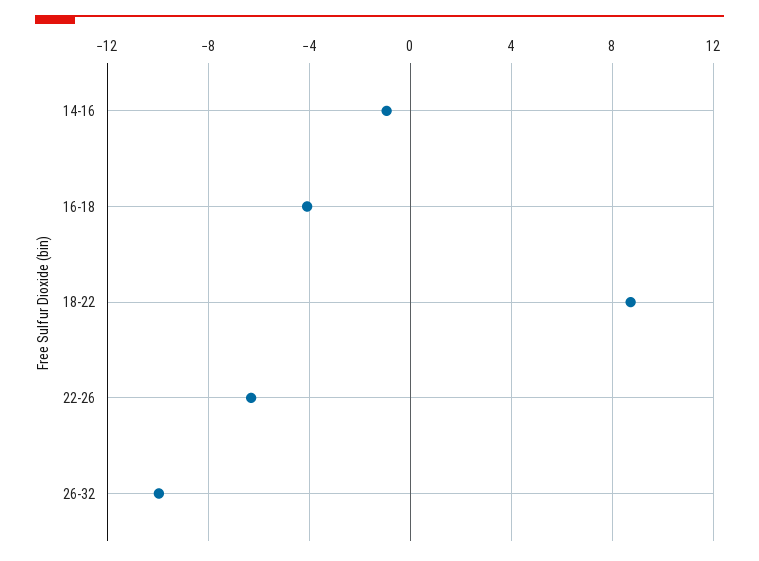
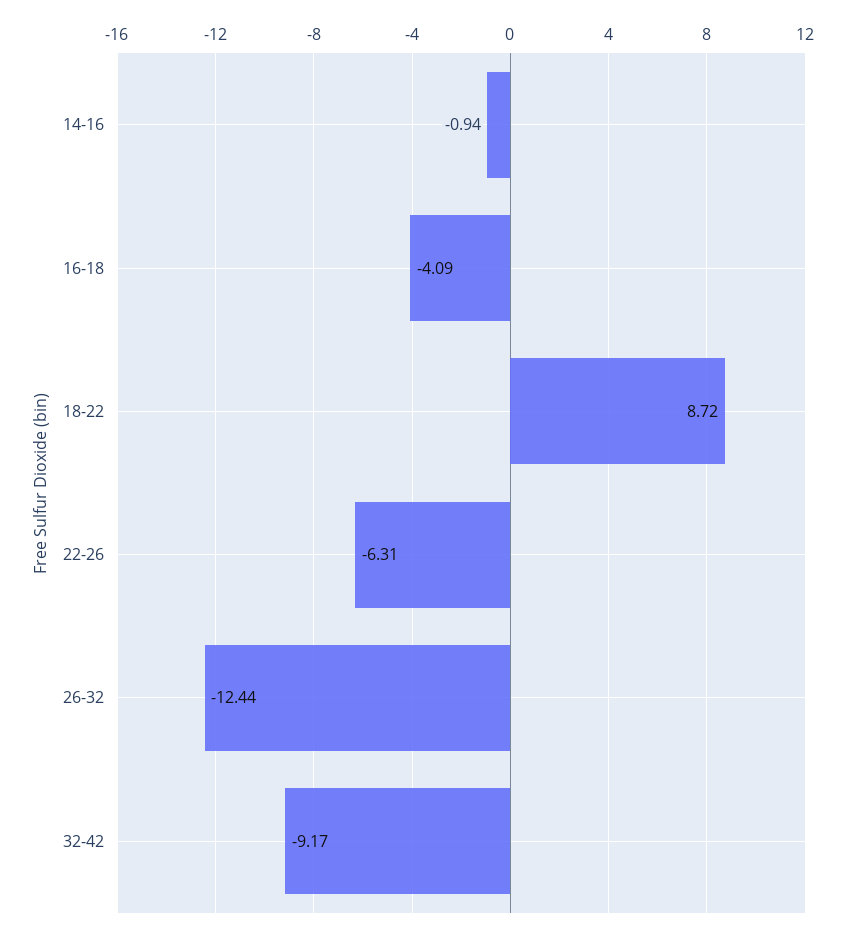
26-32: -10 -> -12.44
32-42: none -> -9.17

